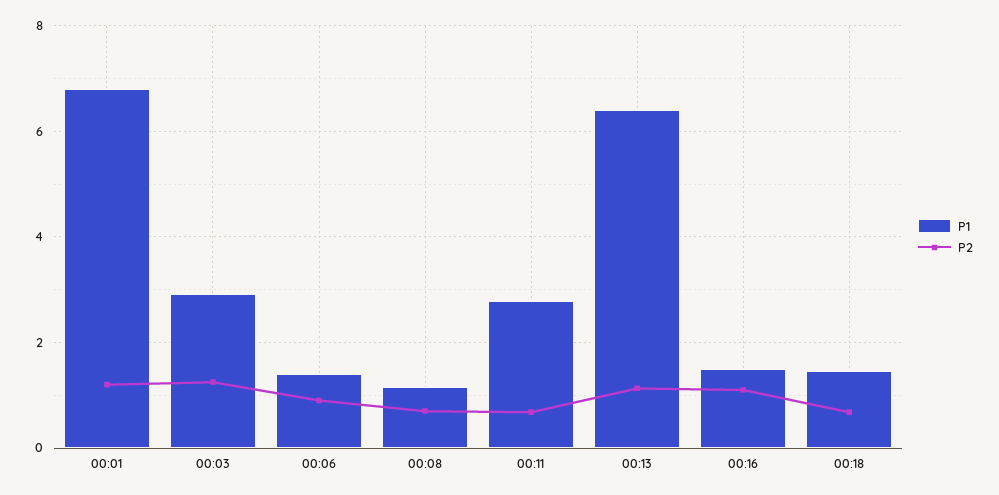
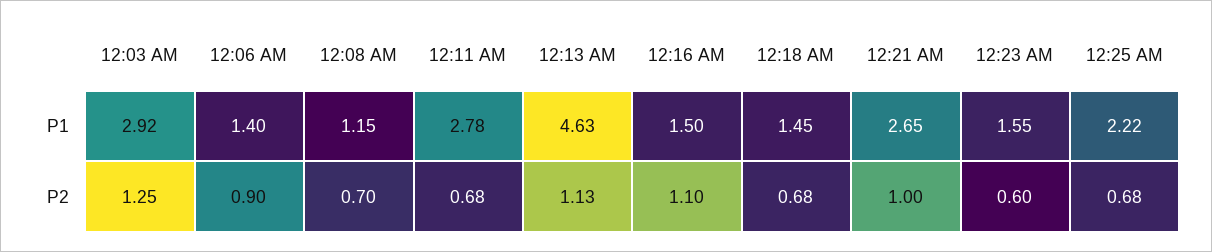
P1, 00:01: 6.8 -> none
P2, 00:01: 1.2 -> none
P1, 00:13: 6.4 -> 4.63
P1, 12:21 AM: none -> 2.65
P1, 12:23 AM: none -> 1.55
P1, 12:25 AM: none -> 2.22
P2, 12:21 AM: none -> 1
P2, 12:23 AM: none -> 0.6
P2, 12:25 AM: none -> 0.68

